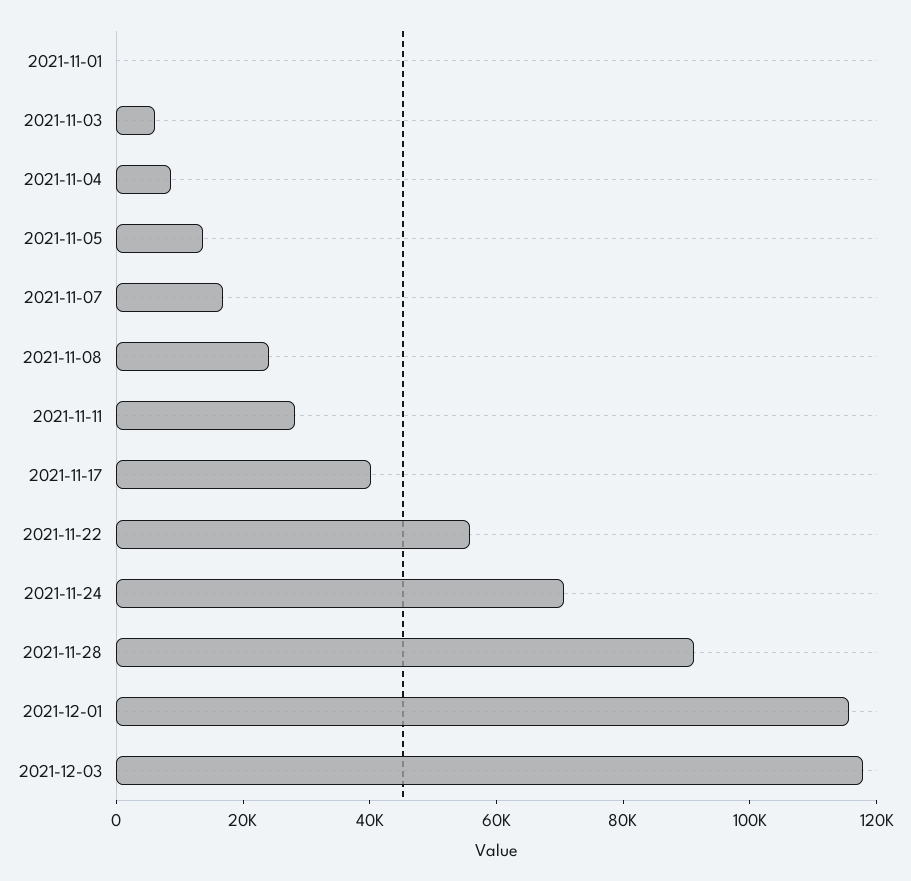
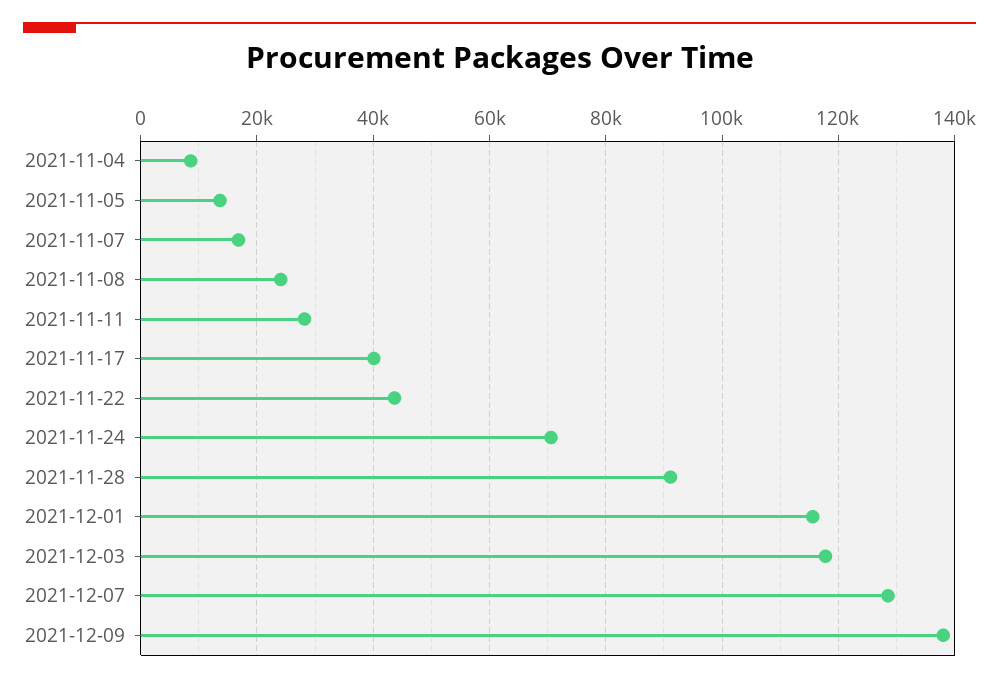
2021-11-01: 0 -> none
2021-11-03: 5000 -> none
2021-11-22: 55000 -> 44000
2021-12-07: none -> 128000
2021-12-09: none -> 138000

